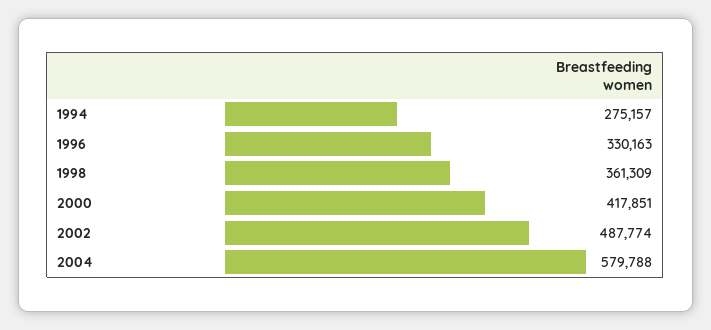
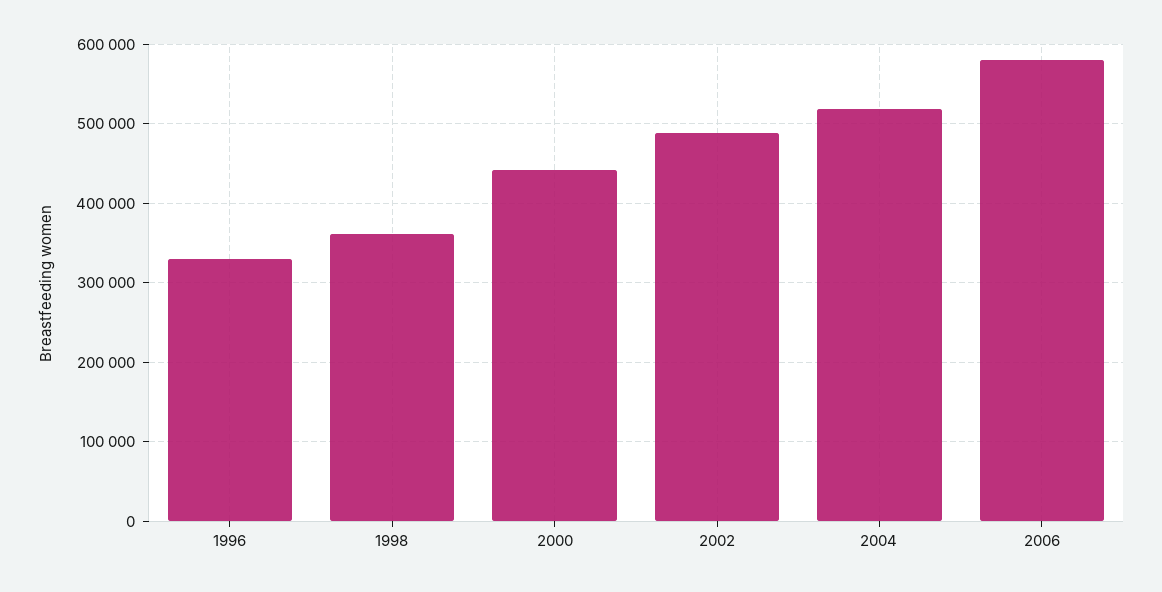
1994: 275157 -> none
2000: 417851 -> 440000
2004: 579788 -> 520000
2006: none -> 580000

